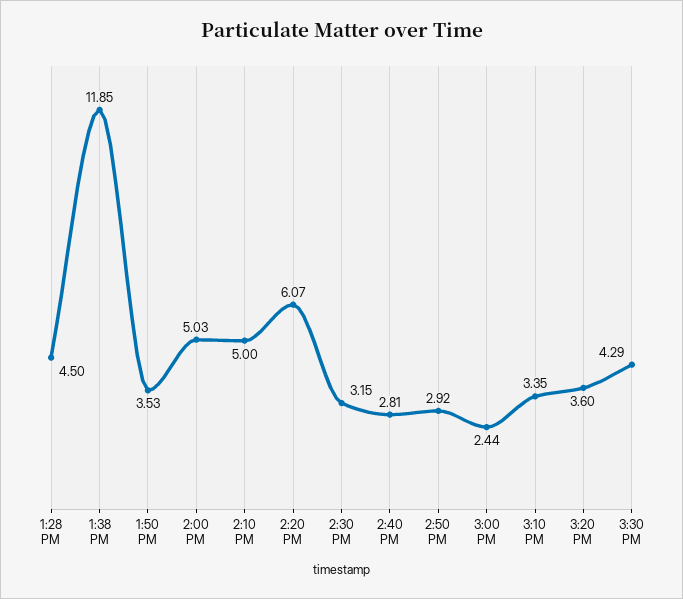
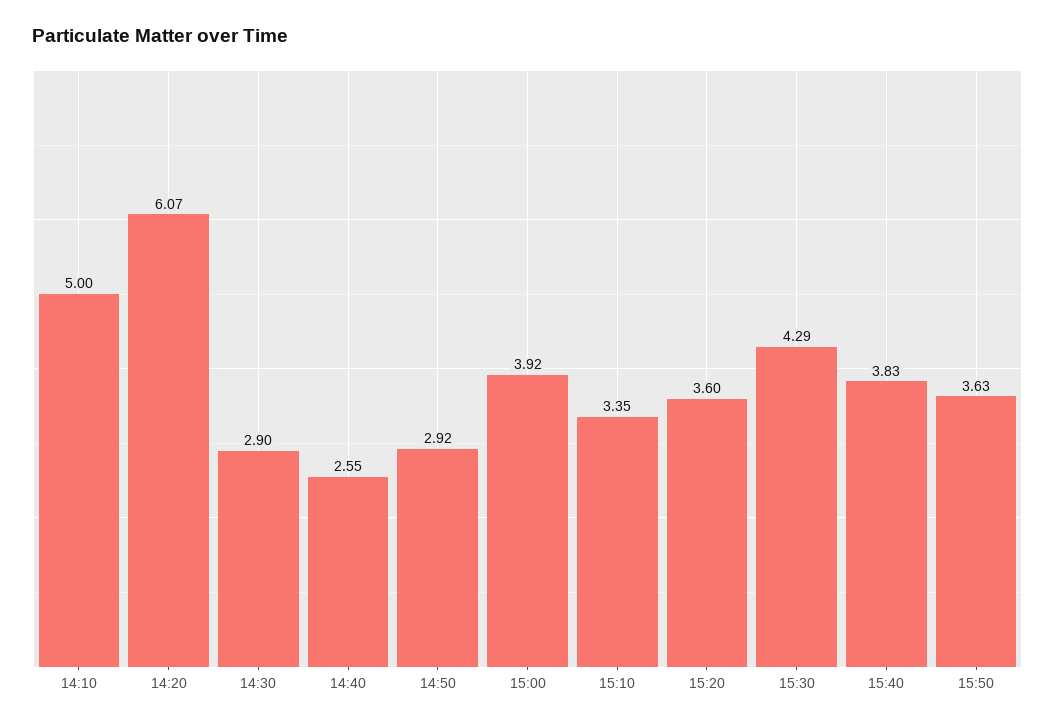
1:28 PM: 4.5 -> none
1:38 PM: 11.85 -> none
1:50 PM: 3.53 -> none
2:00 PM: 5.03 -> none
2:30 PM: 3.15 -> 2.9
2:40 PM: 2.81 -> 2.55
3:00 PM: 2.44 -> 3.92
15:40: none -> 3.83
15:50: none -> 3.63

